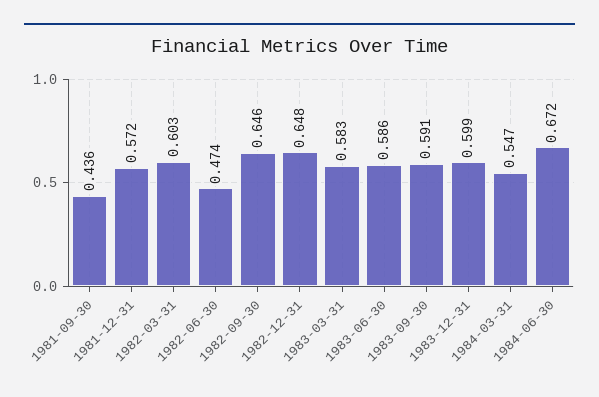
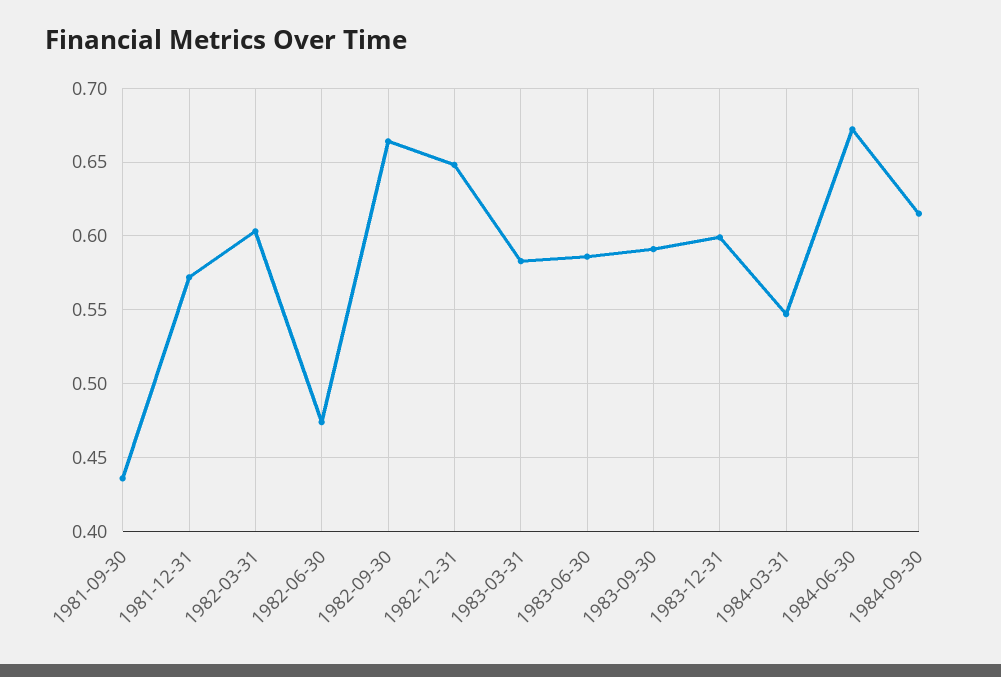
1982-09-30: 0.646 -> 0.665
1984-09-30: none -> 0.615

